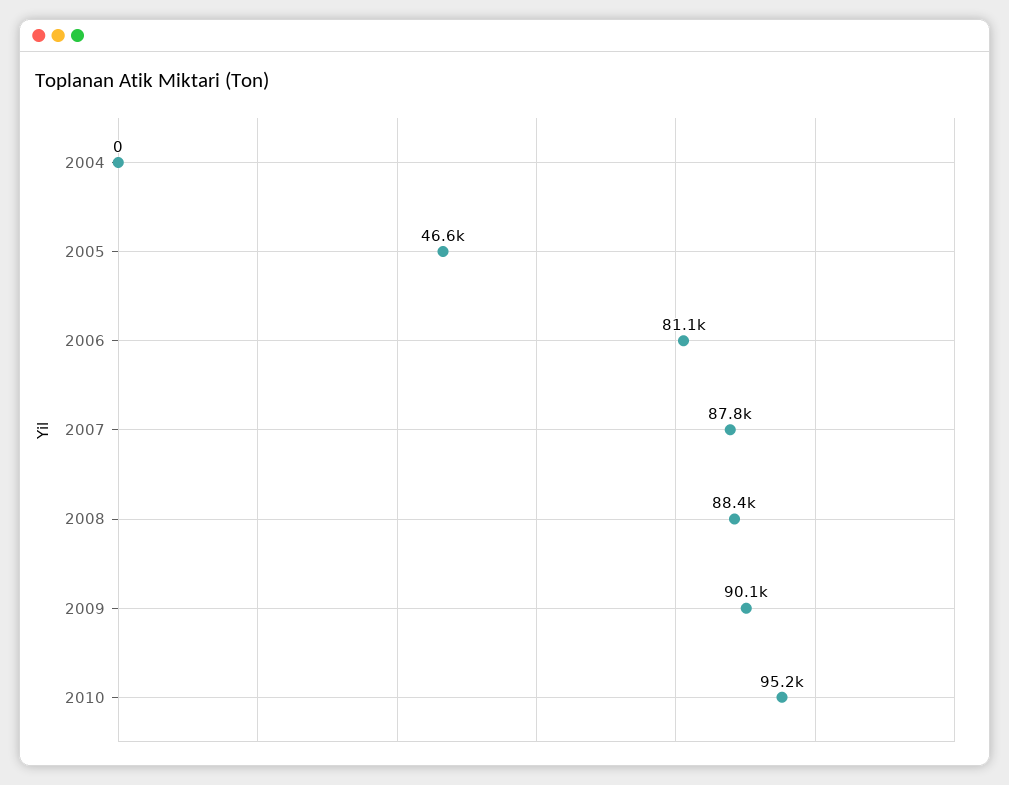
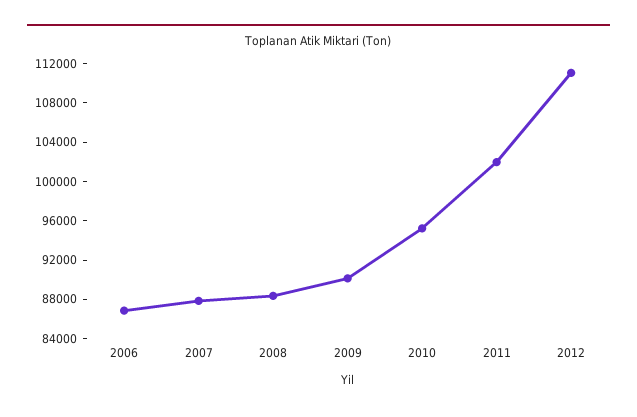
2004: 0 -> none
2005: 46600 -> none
2006: 81100 -> 87000
2011: none -> 102000
2012: none -> 111000

